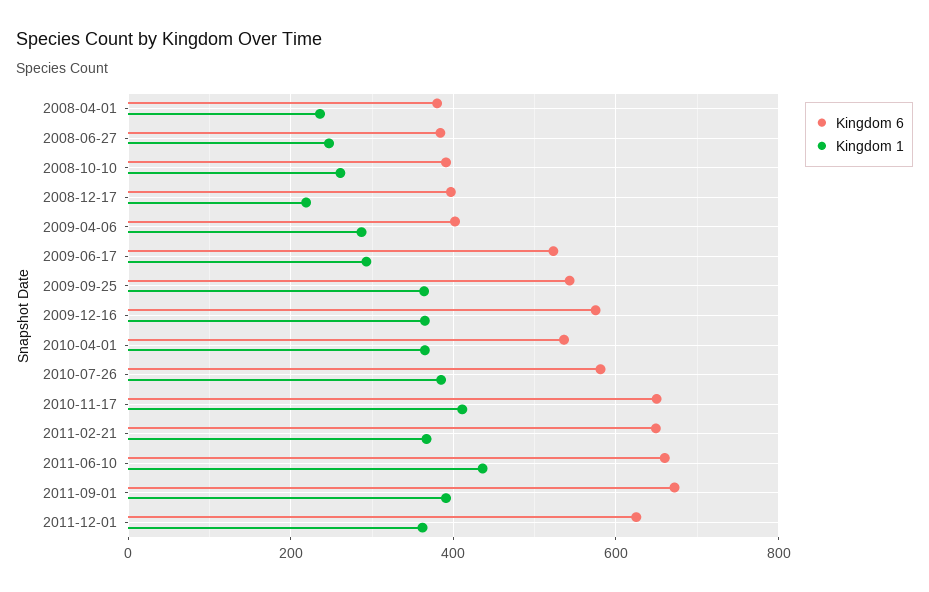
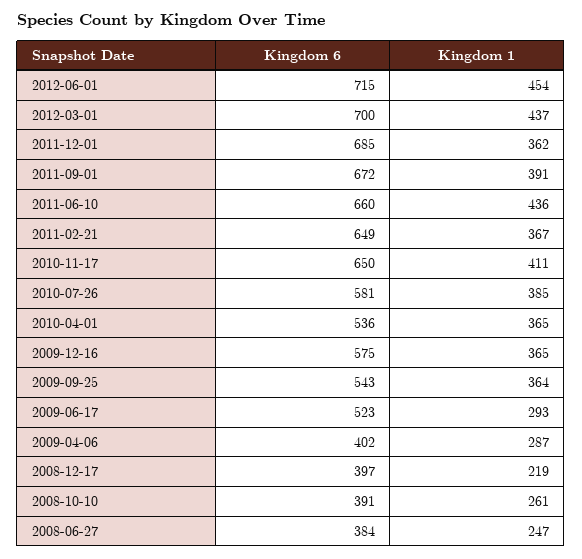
Kingdom 6, 2008-04-01: 380 -> none
Kingdom 1, 2008-04-01: 240 -> none
Kingdom 6, 2011-12-01: 620 -> 685
Kingdom 6, 2012-06-01: none -> 715
Kingdom 1, 2012-06-01: none -> 454
Kingdom 6, 2012-03-01: none -> 700
Kingdom 1, 2012-03-01: none -> 437

